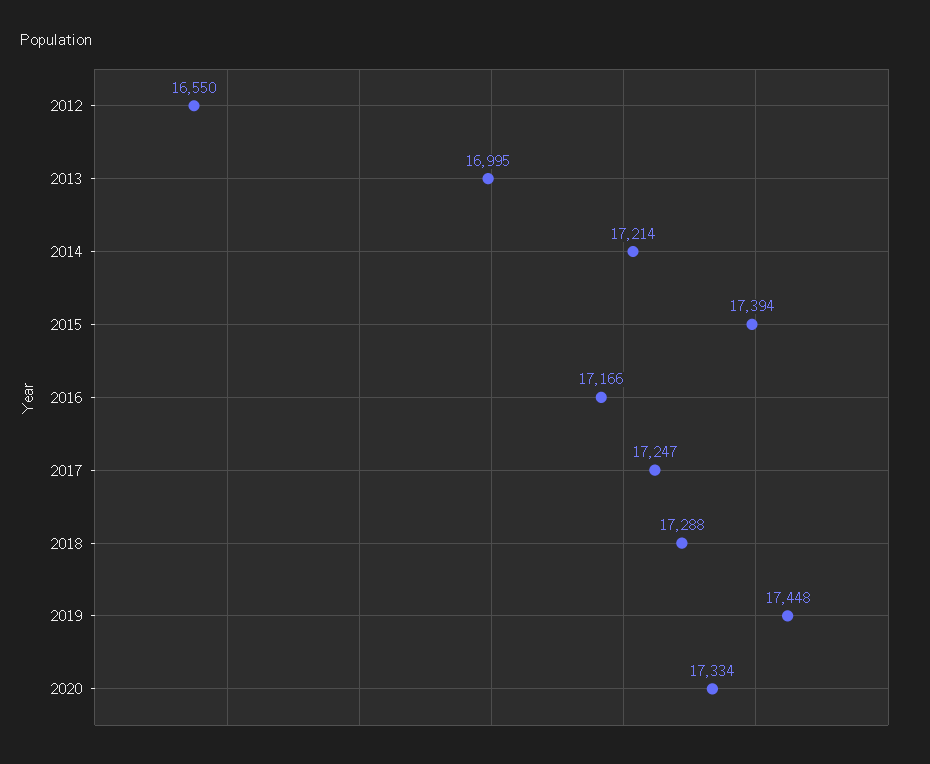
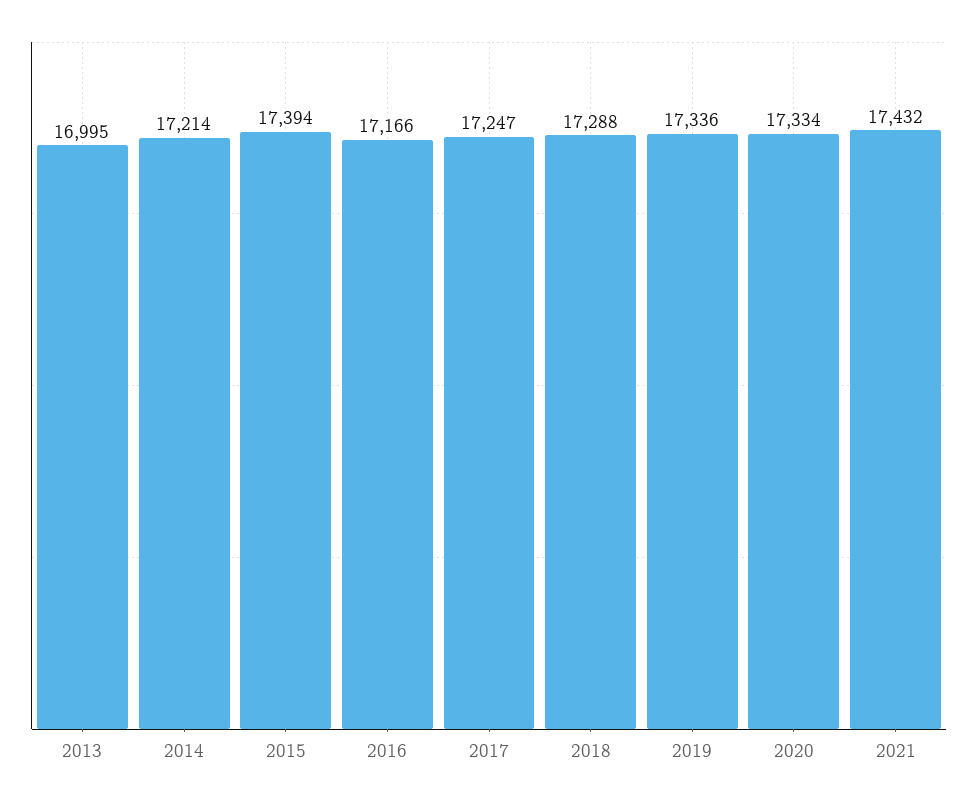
2012: 16550 -> none
2019: 17448 -> 17336
2021: none -> 17432

